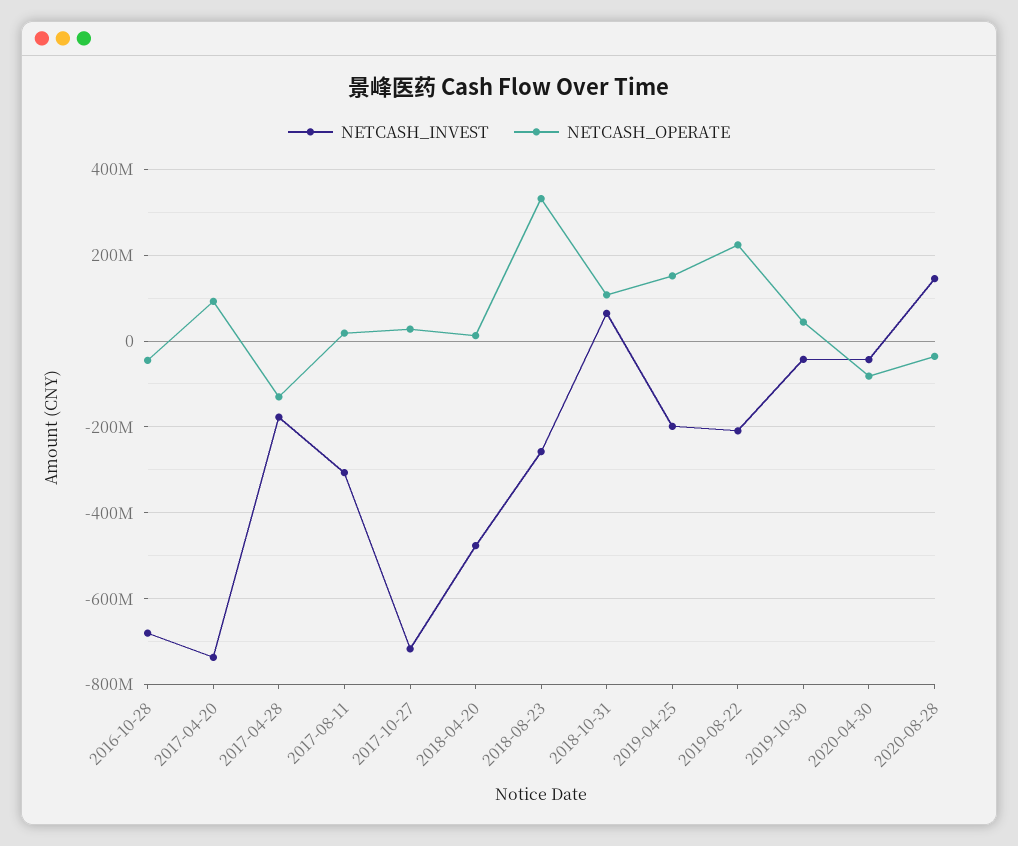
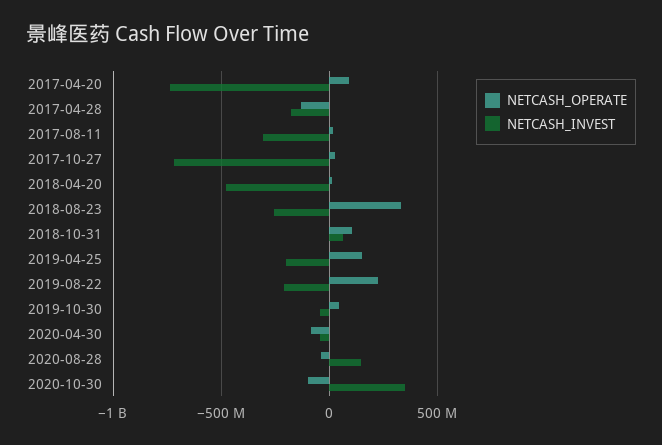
NETCASH_INVEST, 2016-10-28: -680000000 -> none
NETCASH_OPERATE, 2016-10-28: -40000000 -> none
NETCASH_OPERATE, 2020-10-30: none -> -100000000
NETCASH_INVEST, 2020-10-30: none -> 350000000

